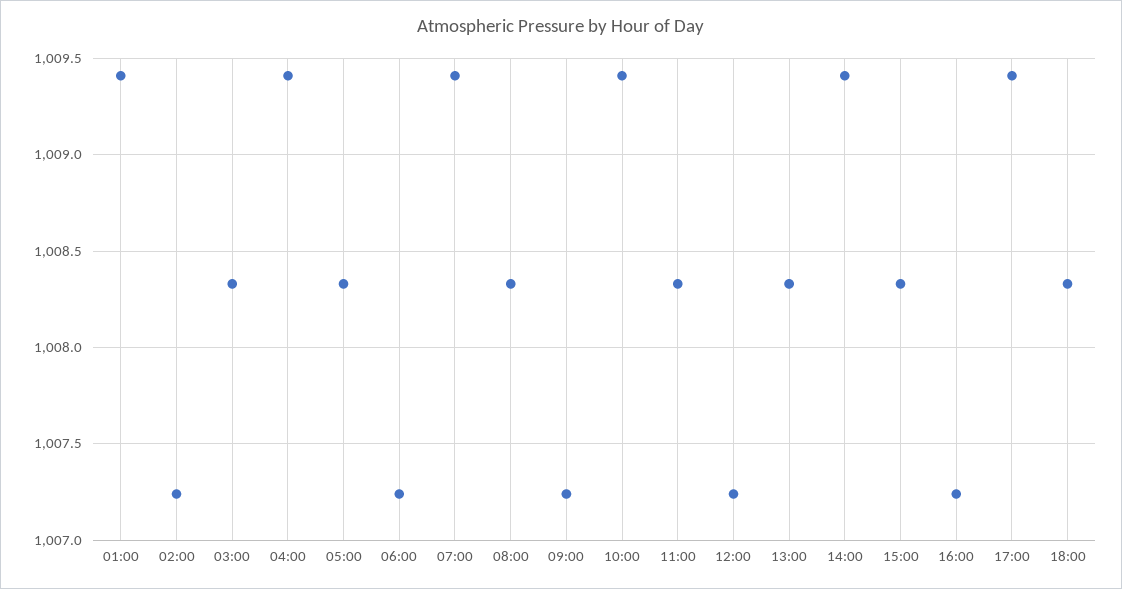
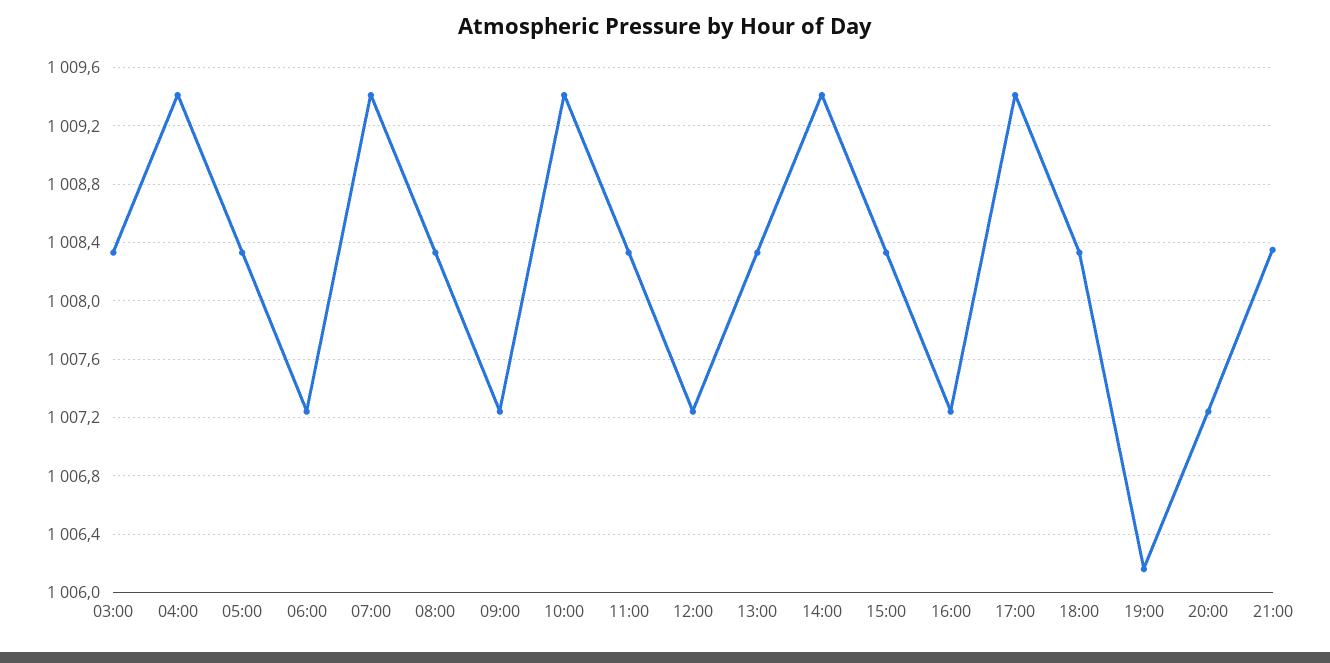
01:00: 1009.4 -> none
02:00: 1007.25 -> none
19:00: none -> 1006.15
20:00: none -> 1007.25
21:00: none -> 1008.35

